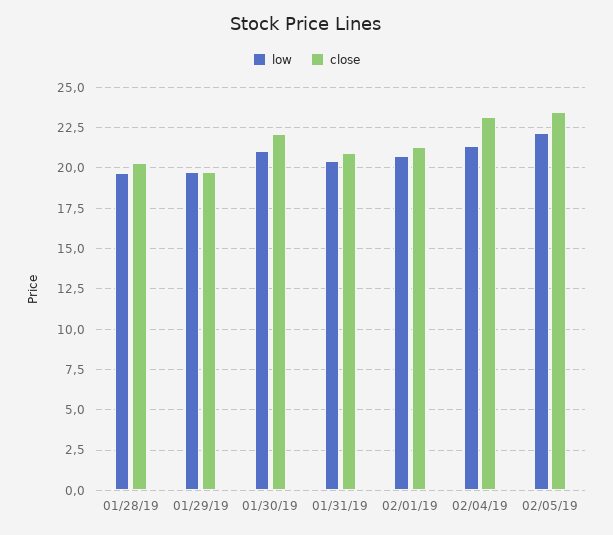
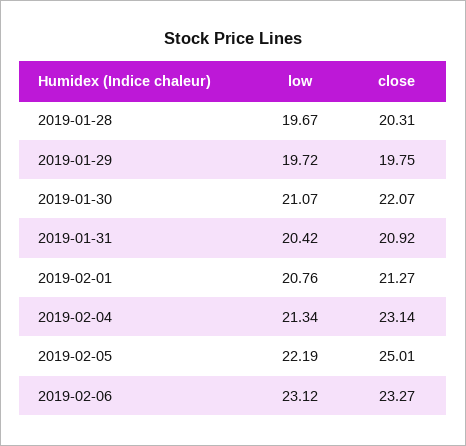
close, 02/05/19: 23.5 -> 25.01
low, 2019-02-06: none -> 23.12
close, 2019-02-06: none -> 23.27

